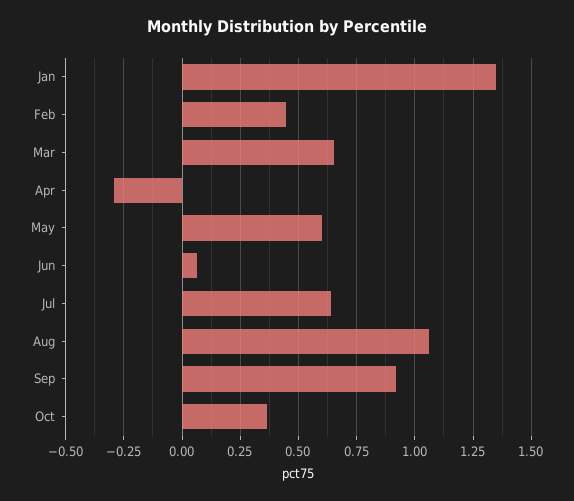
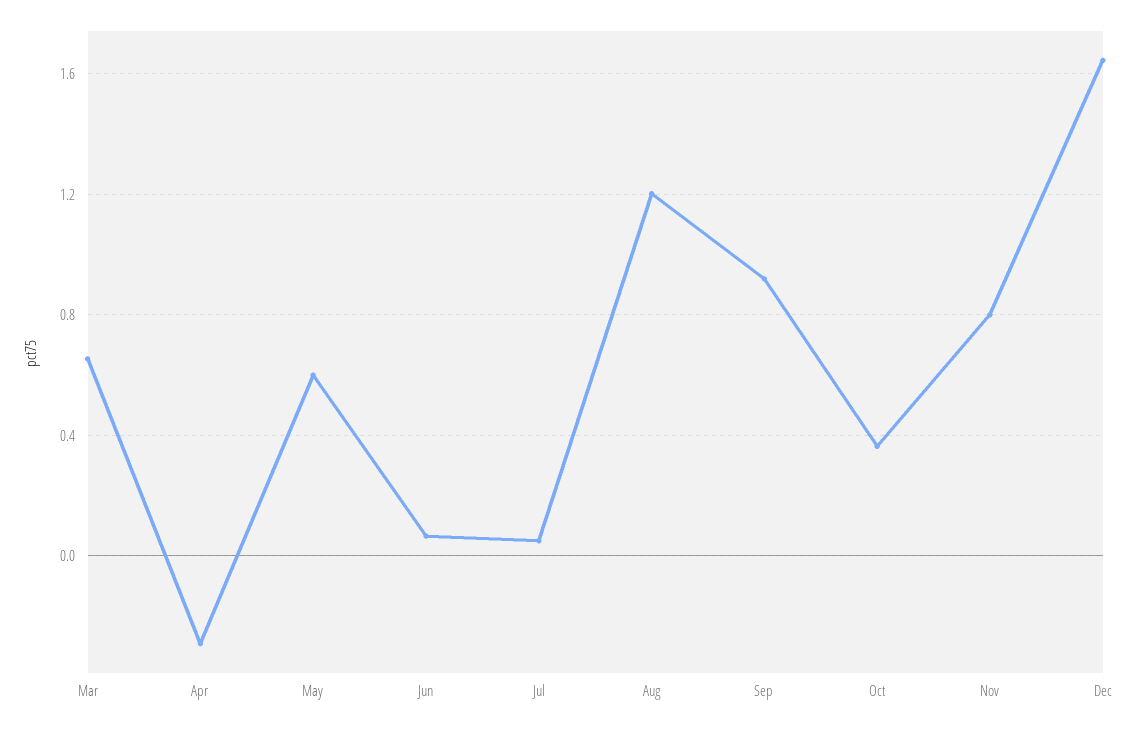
Jan: 1.35 -> none
Feb: 0.45 -> none
Jul: 0.65 -> 0.05
Aug: 1.05 -> 1.2
Nov: none -> 0.8
Dec: none -> 1.65

